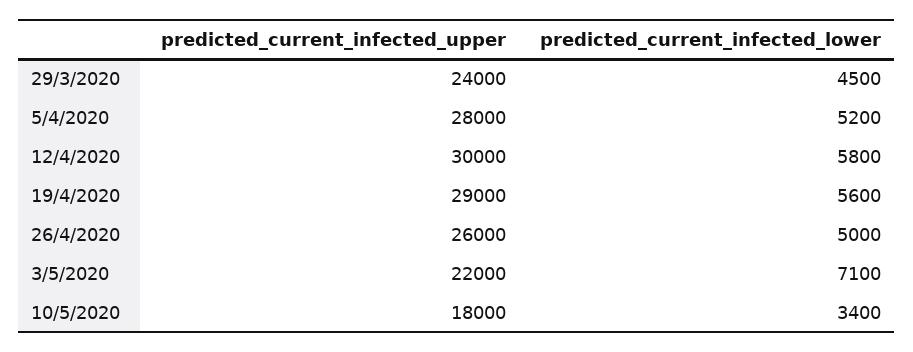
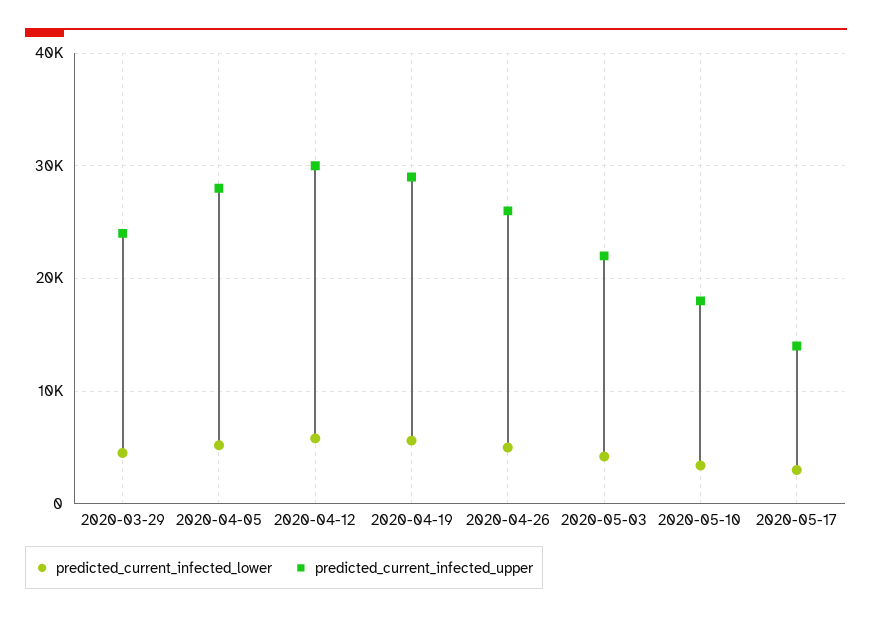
predicted_current_infected_lower, 3/5/2020: 7100 -> 4000
predicted_current_infected_lower, 2020-05-17: none -> 3000
predicted_current_infected_upper, 2020-05-17: none -> 14000

